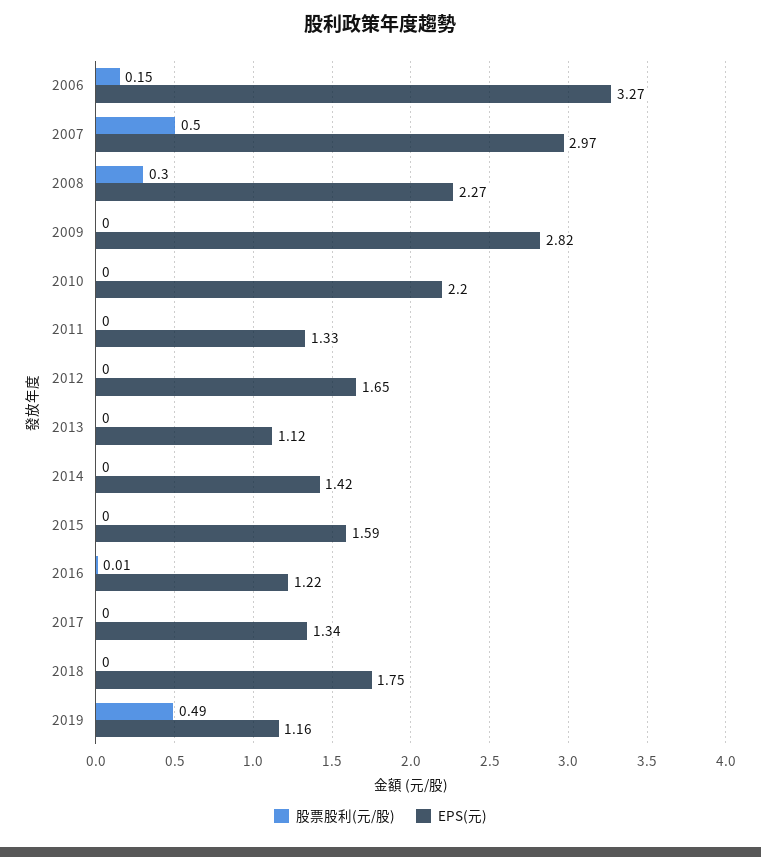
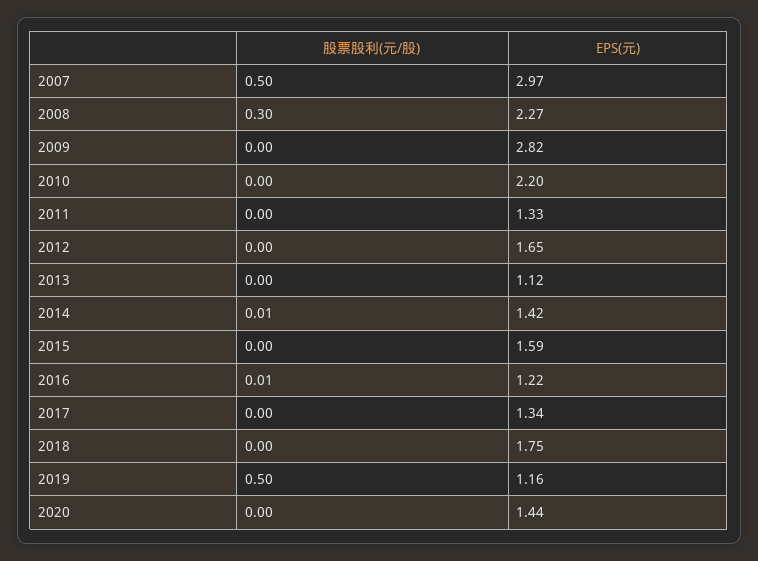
股票股利(元/股), 2006: 0.15 -> none
EPS(元), 2006: 3.27 -> none
股票股利(元/股), 2014: 0 -> 0.01
股票股利(元/股), 2019: 0.49 -> 0.5
股票股利(元/股), 2020: none -> 0
EPS(元), 2020: none -> 1.44

